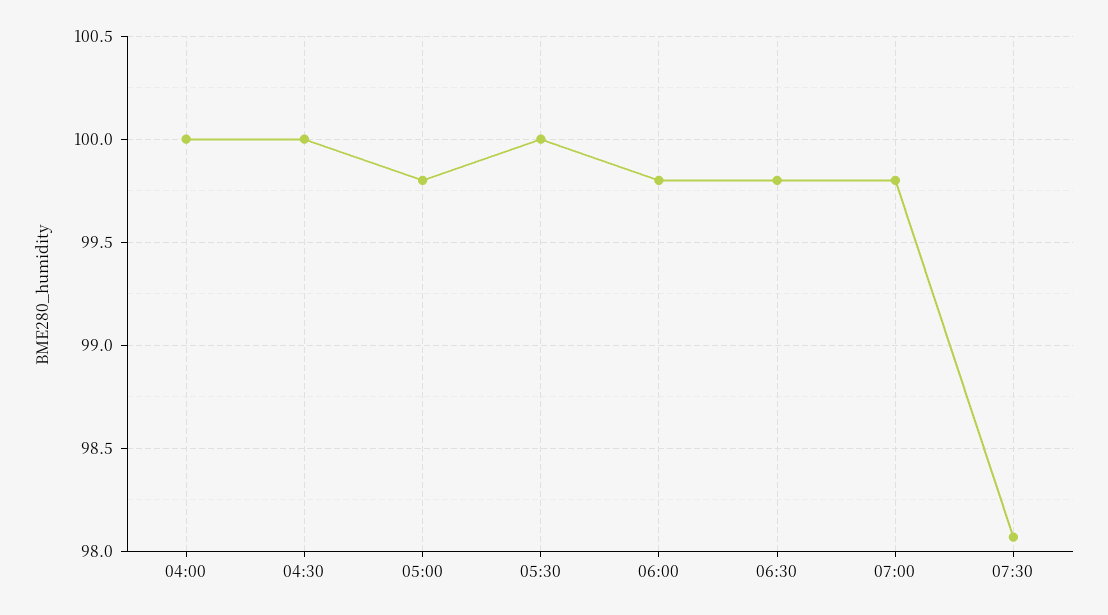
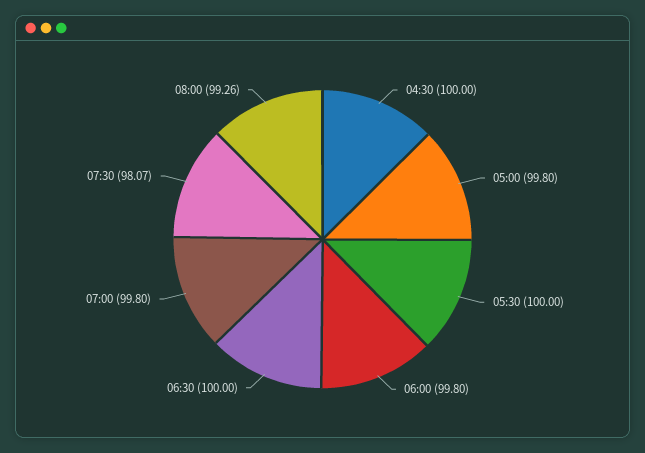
04:00: 100 -> none
06:30: 99.8 -> 100
08:00: none -> 99.26

